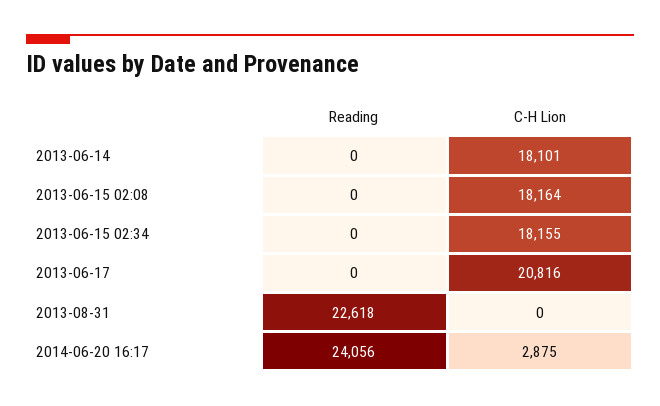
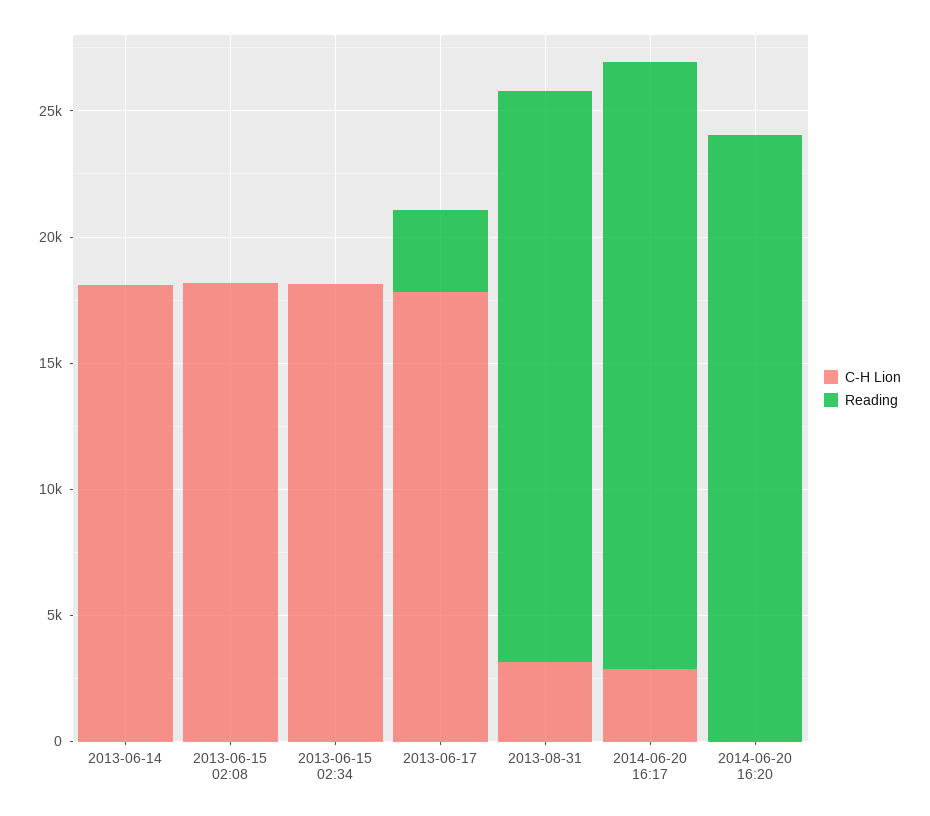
Reading, 2013-06-17: 0 -> 3000
C-H Lion, 2013-06-17: 20816 -> 18000
C-H Lion, 2013-08-31: 0 -> 3000
C-H Lion, 2014-06-20 16:20: none -> 0
Reading, 2014-06-20 16:20: none -> 24000

